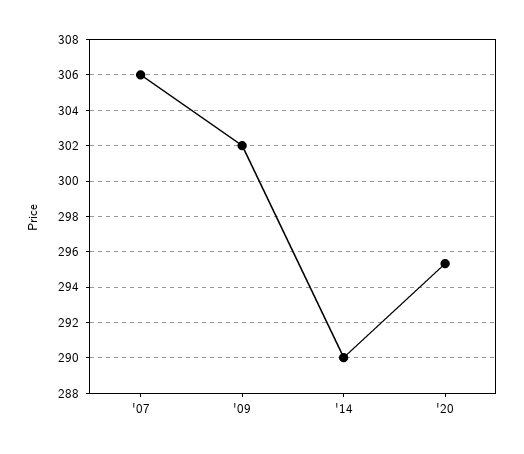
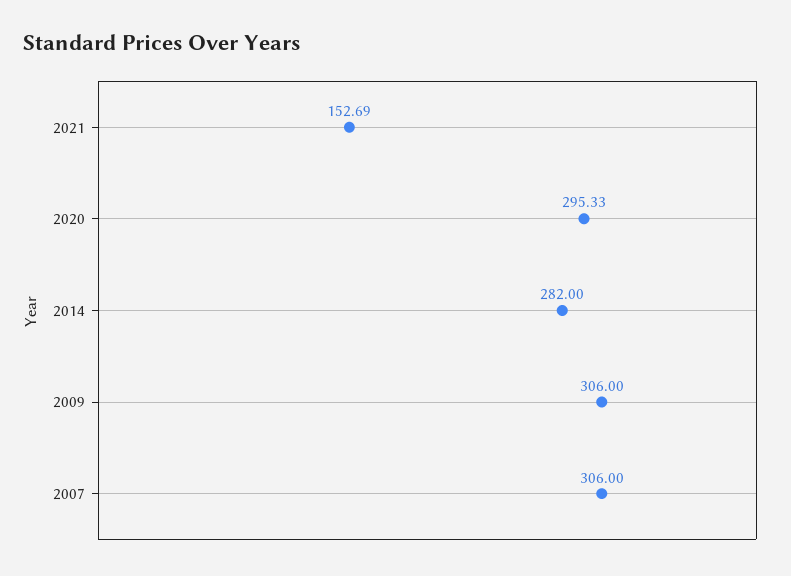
'09: 302 -> 306
'14: 290 -> 282
2021: none -> 152.69

